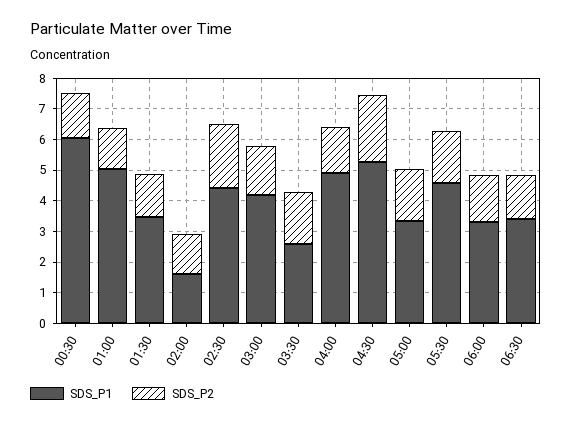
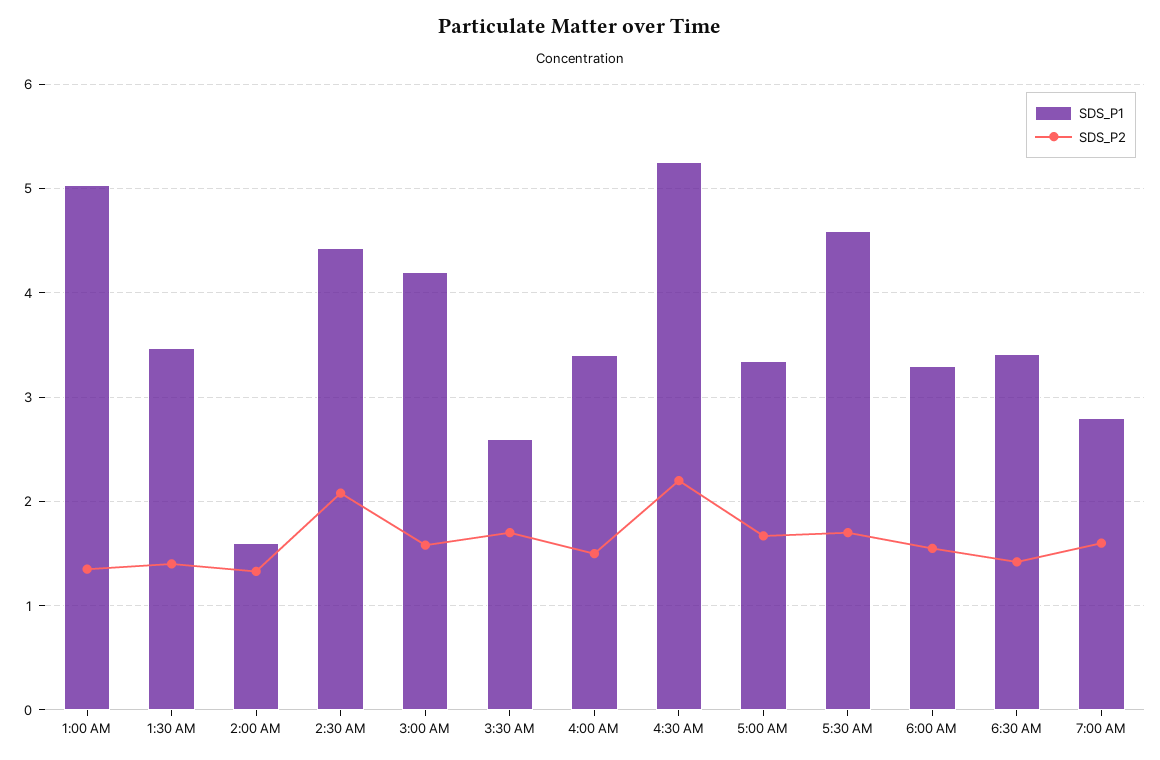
SDS_P1, 00:30: 6 -> none
SDS_P2, 00:30: 1.5 -> none
SDS_P1, 04:00: 5 -> 3.4
SDS_P1, 7:00 AM: none -> 2.8
SDS_P2, 7:00 AM: none -> 1.6

